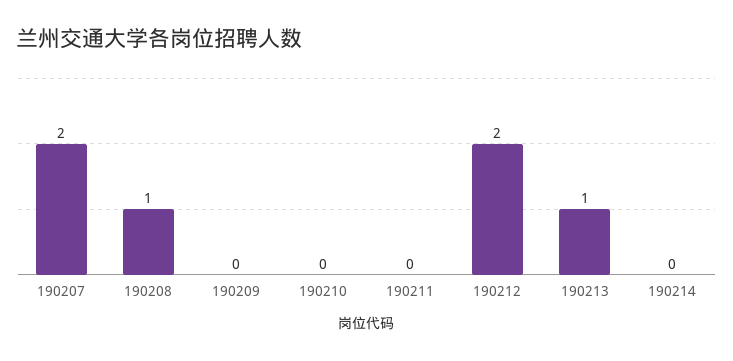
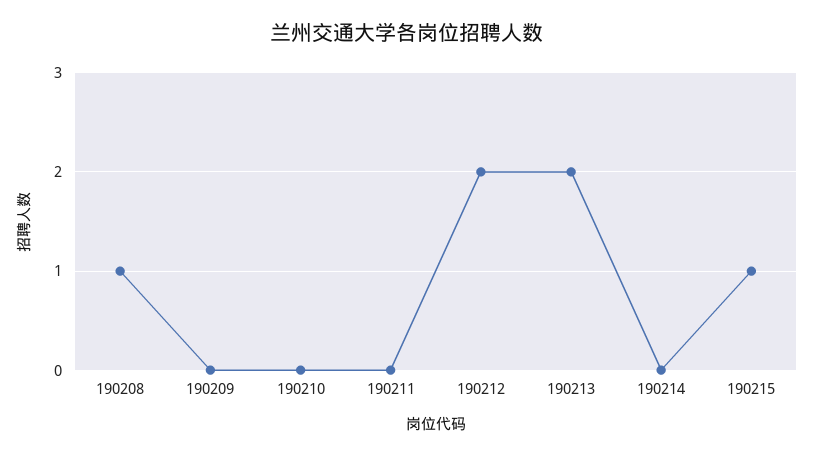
190207: 2 -> none
190213: 1 -> 2
190215: none -> 1

